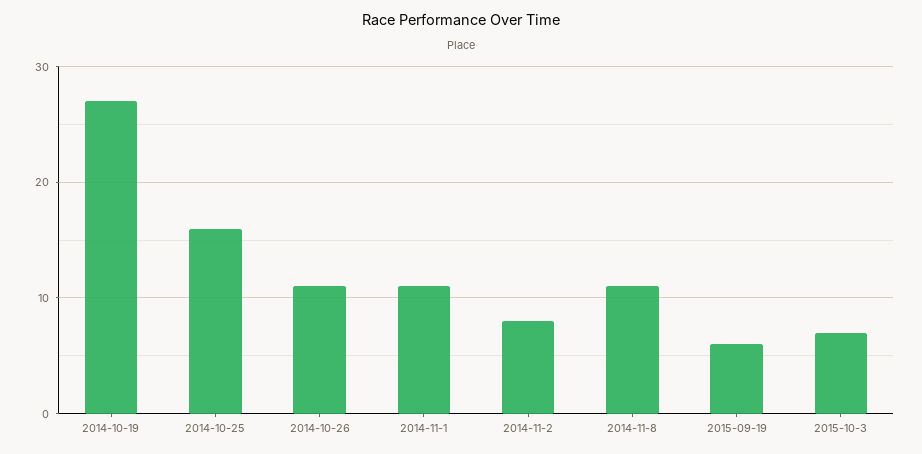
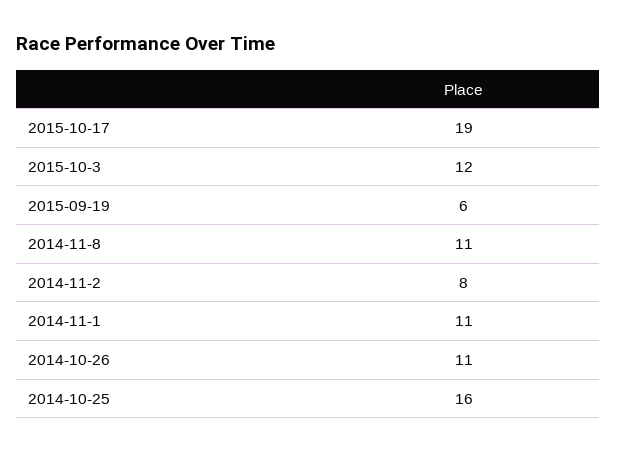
2014-10-19: 27 -> none
2015-10-3: 7 -> 12
2015-10-17: none -> 19

